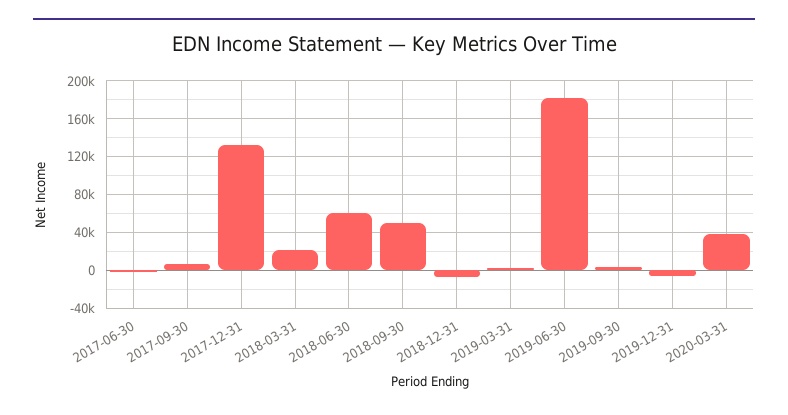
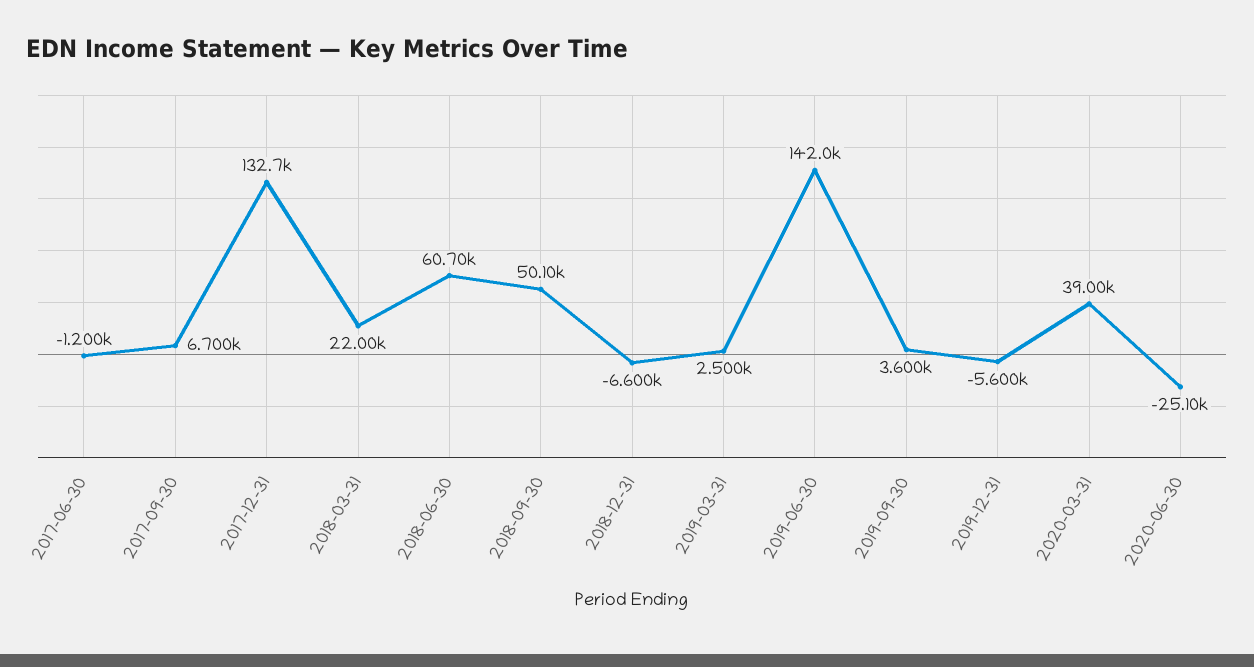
2019-06-30: 180000 -> 142000
2020-06-30: none -> -25100

